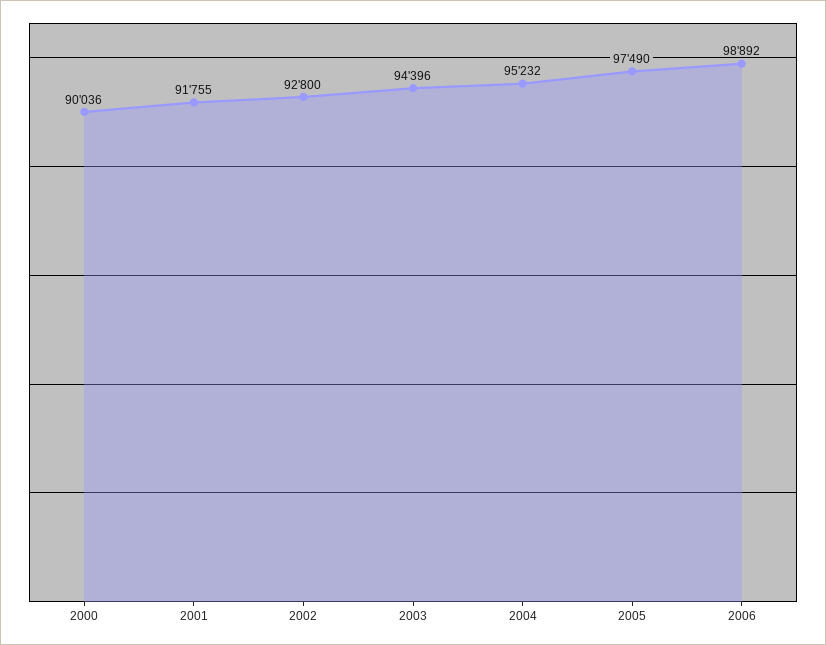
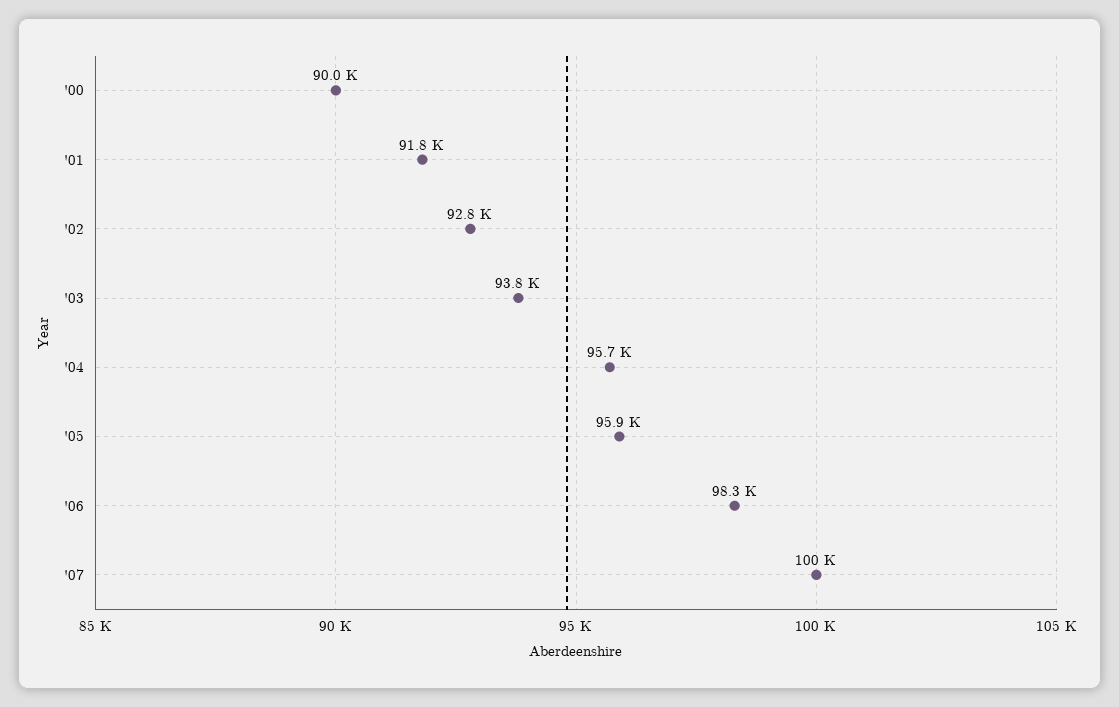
2003: 94396 -> 93800
2004: 95232 -> 95700
2005: 97490 -> 95900
2006: 98892 -> 98300
'07: none -> 100000

